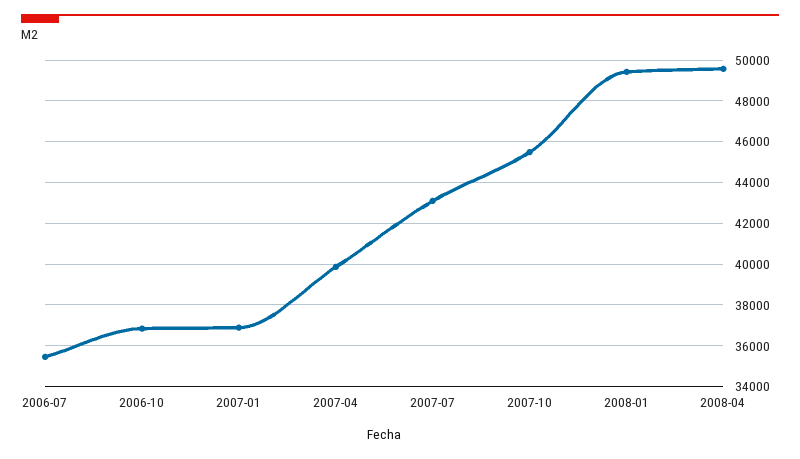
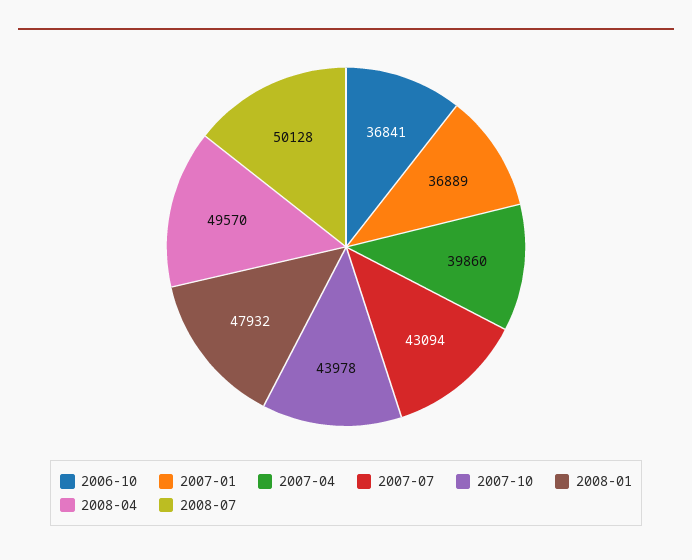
2006-07: 35500 -> none
2007-10: 45500 -> 43978
2008-01: 49500 -> 47932
2008-07: none -> 50128

